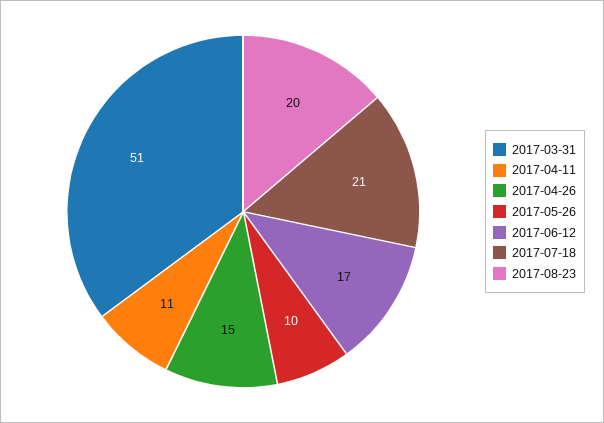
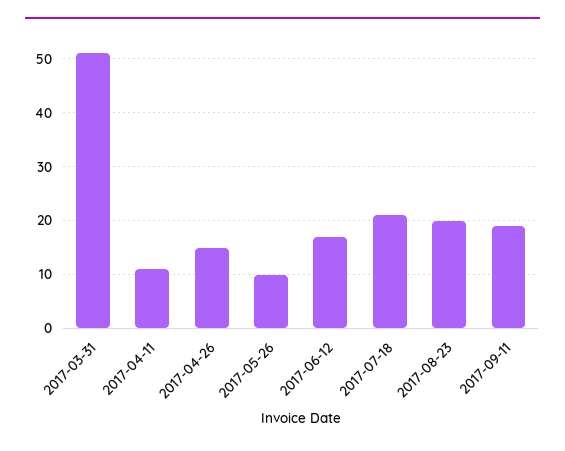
2017-09-11: none -> 20

